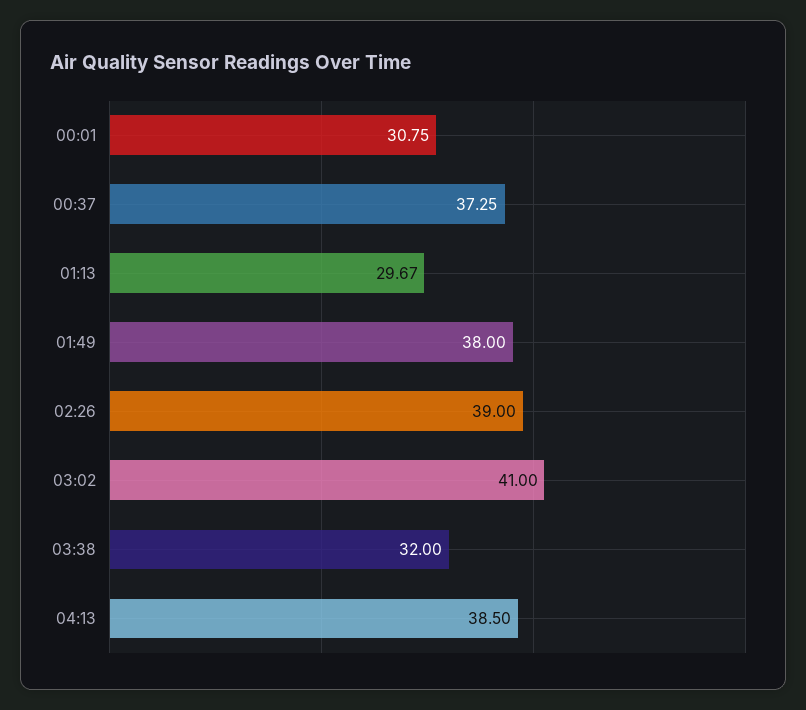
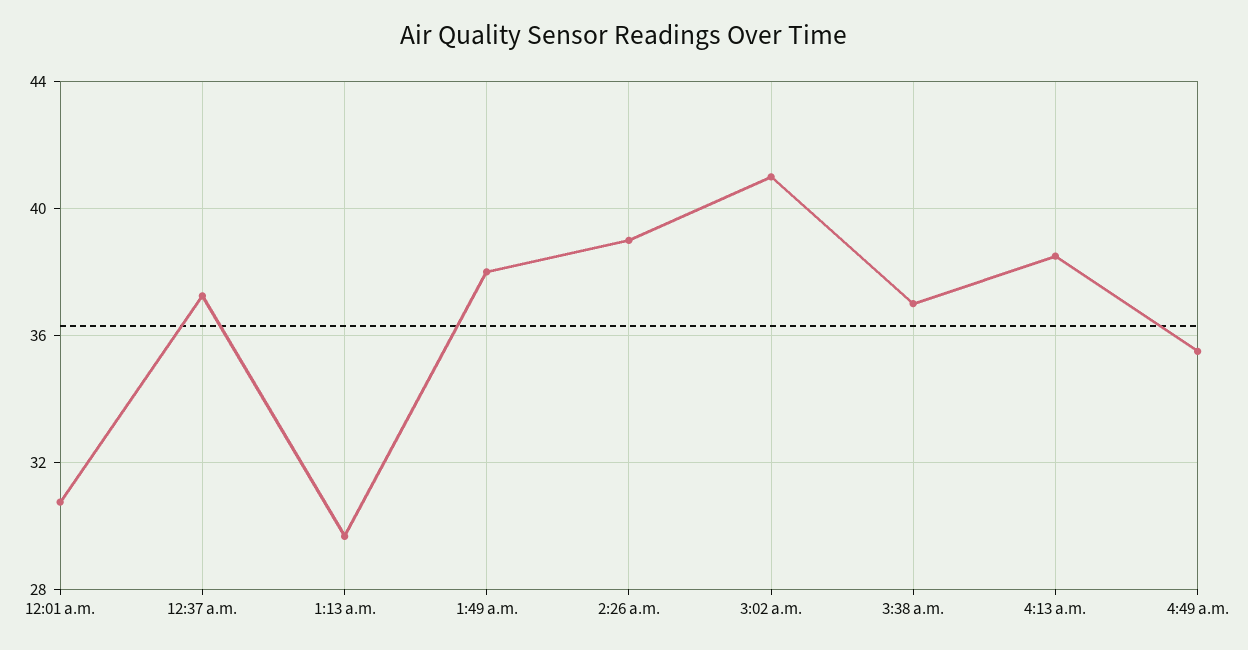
03:38: 32 -> 37
4:49 a.m.: none -> 35.5

